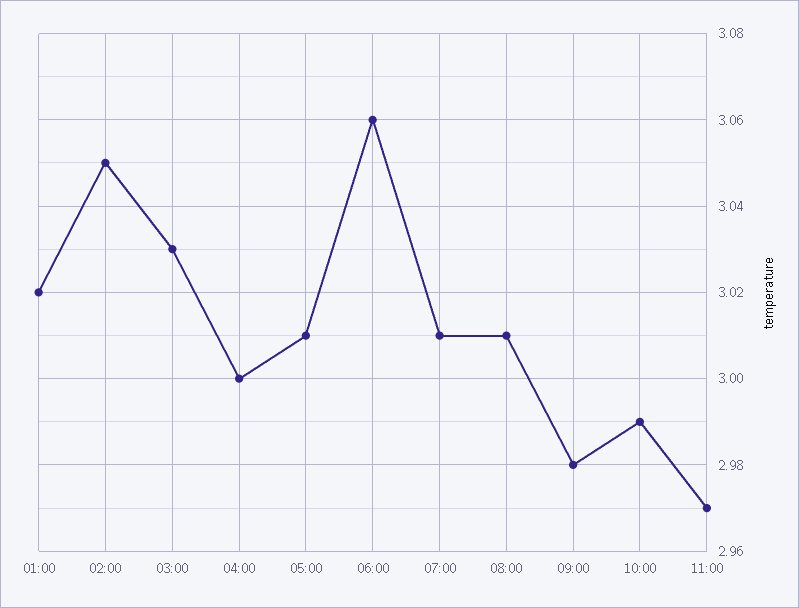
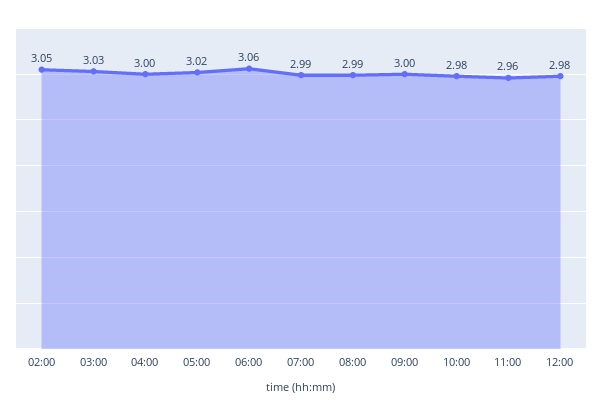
01:00: 3.02 -> none
05:00: 3.01 -> 3.02
07:00: 3.01 -> 2.99
08:00: 3.01 -> 2.99
09:00: 2.98 -> 3
10:00: 2.99 -> 2.98
11:00: 2.97 -> 2.96
12:00: none -> 2.98

